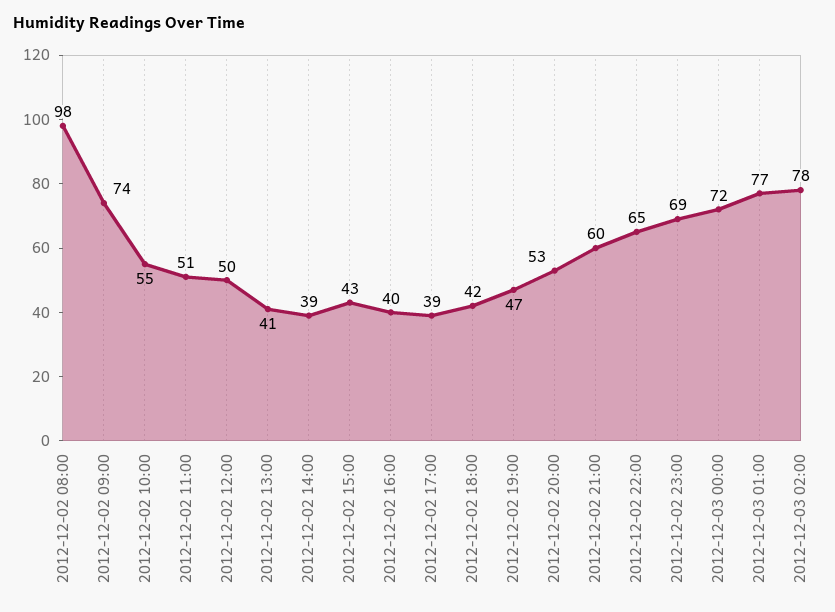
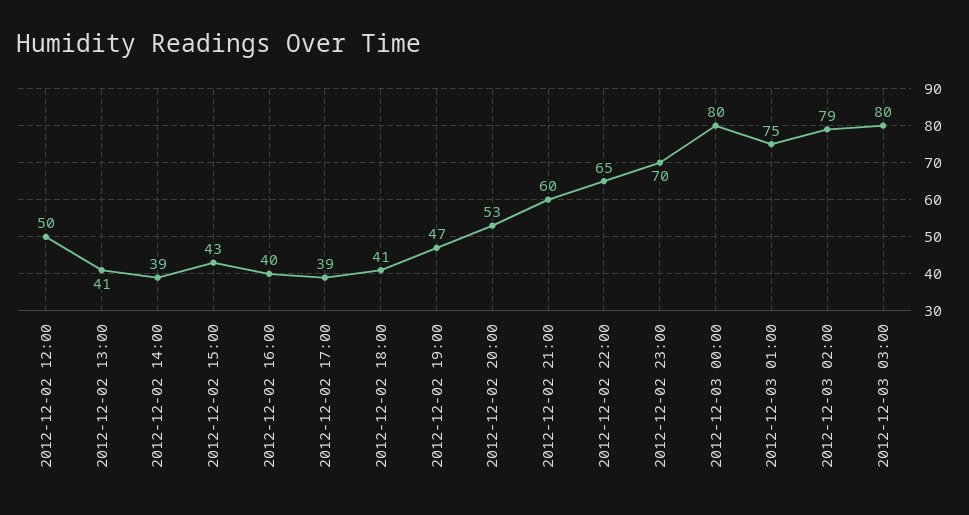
2012-12-02 08:00: 98 -> none
2012-12-02 09:00: 74 -> none
2012-12-02 10:00: 55 -> none
2012-12-02 11:00: 51 -> none
2012-12-02 18:00: 42 -> 41
2012-12-02 23:00: 69 -> 70
2012-12-03 00:00: 72 -> 80
2012-12-03 01:00: 77 -> 75
2012-12-03 02:00: 78 -> 79
2012-12-03 03:00: none -> 80

